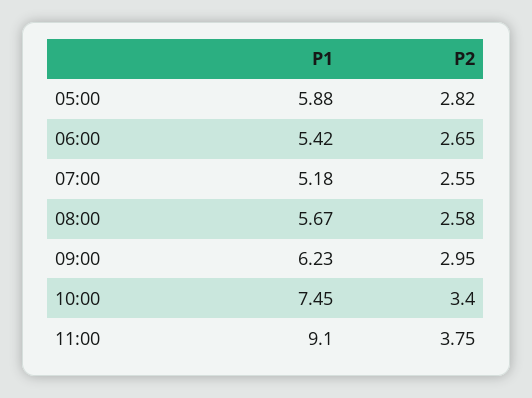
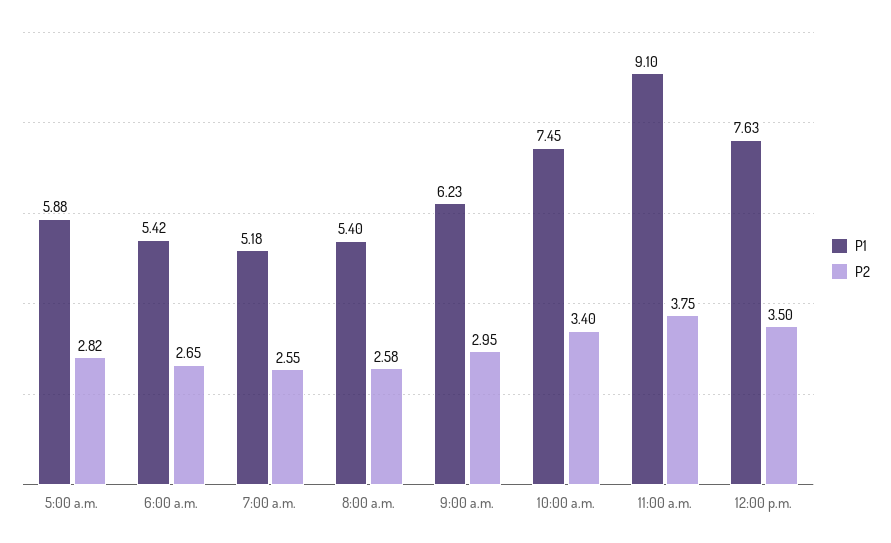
P1, 08:00: 5.67 -> 5.4
P1, 12:00 p.m.: none -> 7.63
P2, 12:00 p.m.: none -> 3.5

